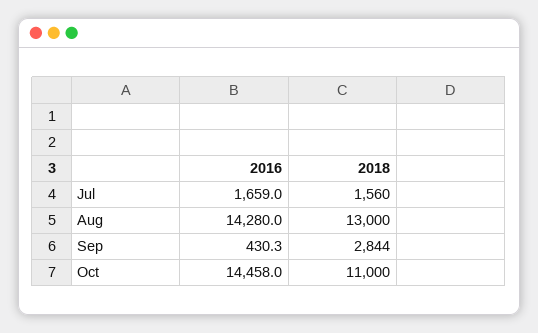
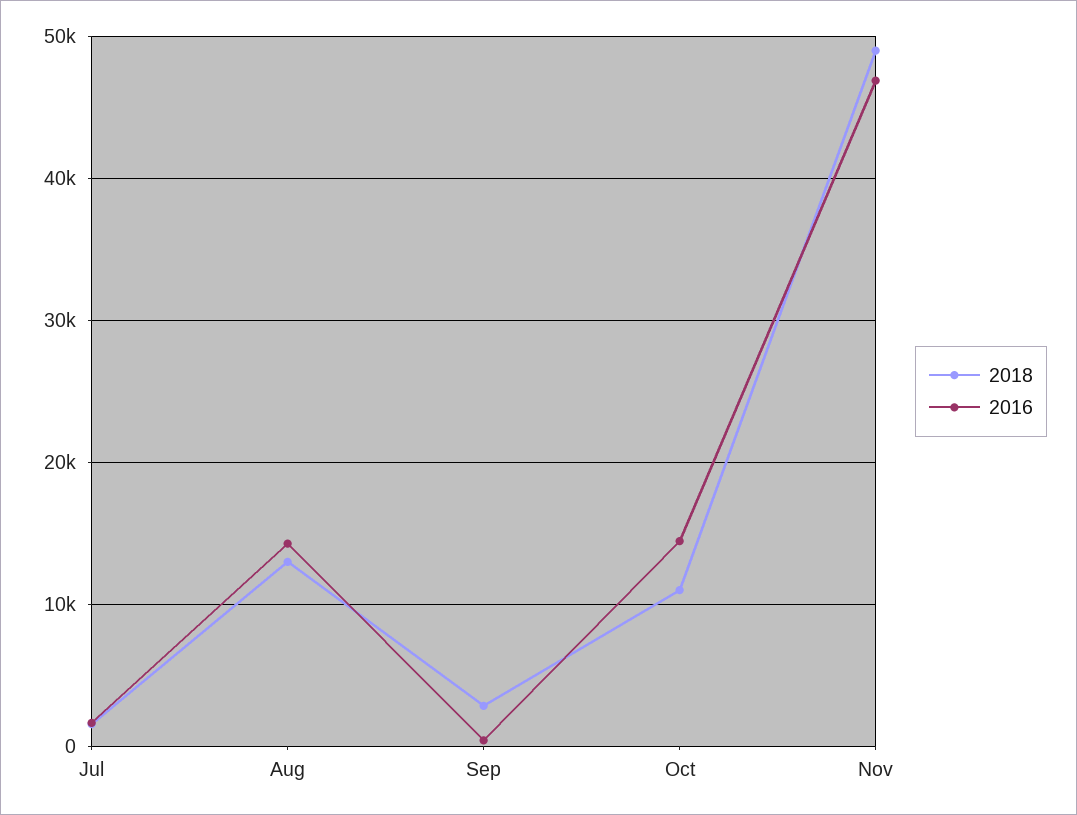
2018, Nov: none -> 49000
2016, Nov: none -> 47000

